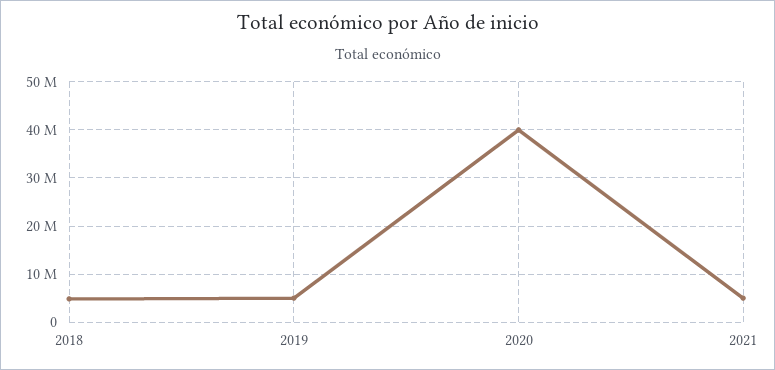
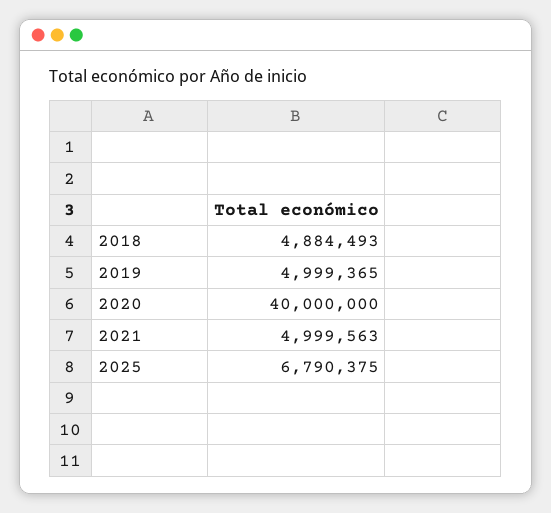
2025: none -> 6790375

